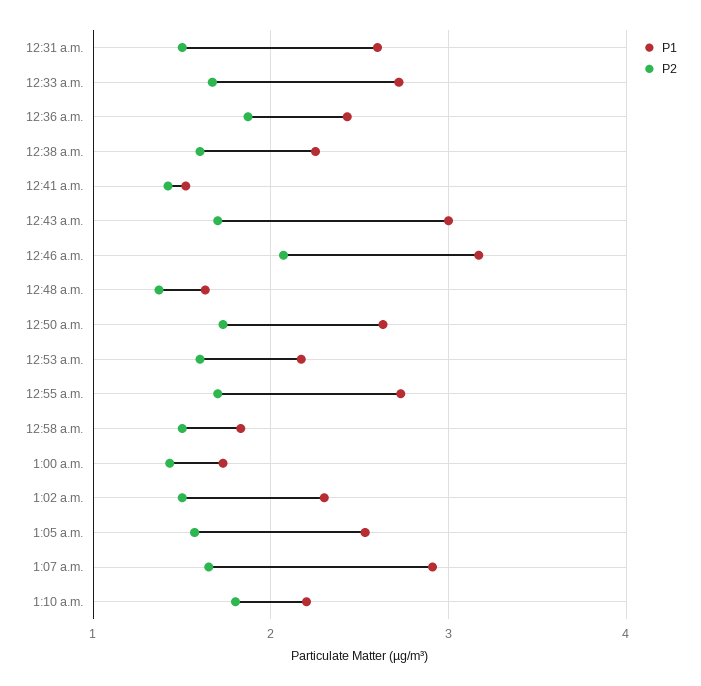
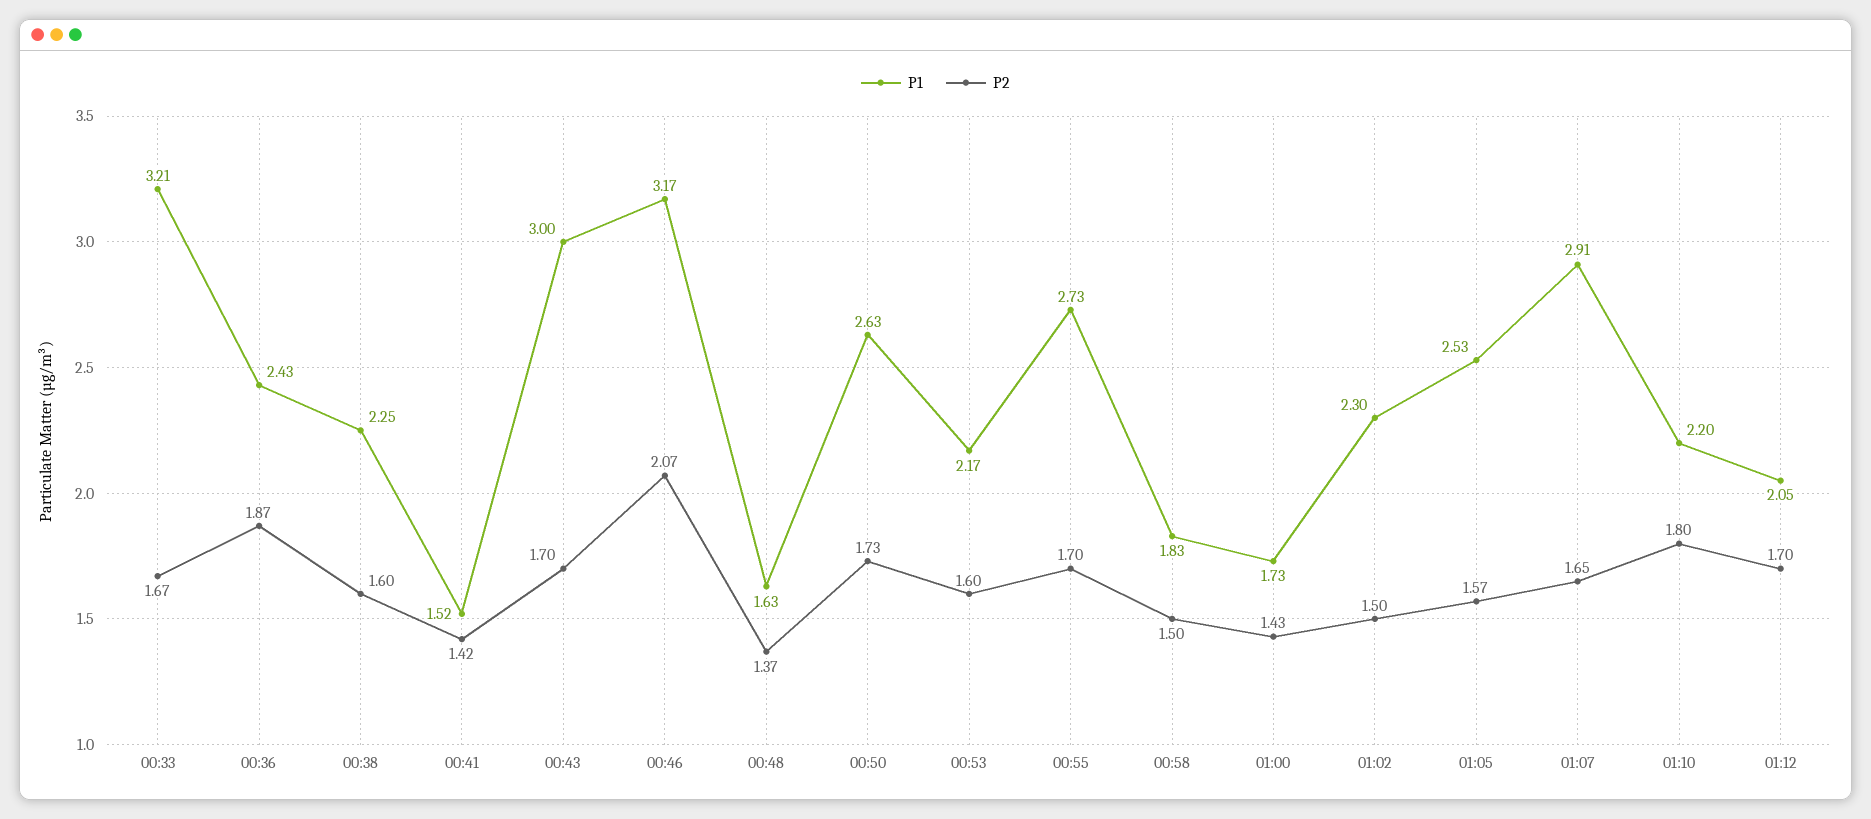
P1, 12:31 a.m.: 2.6 -> none
P2, 12:31 a.m.: 1.5 -> none
P1, 12:33 a.m.: 2.7 -> 3.21
P1, 01:12: none -> 2.05
P2, 01:12: none -> 1.7

